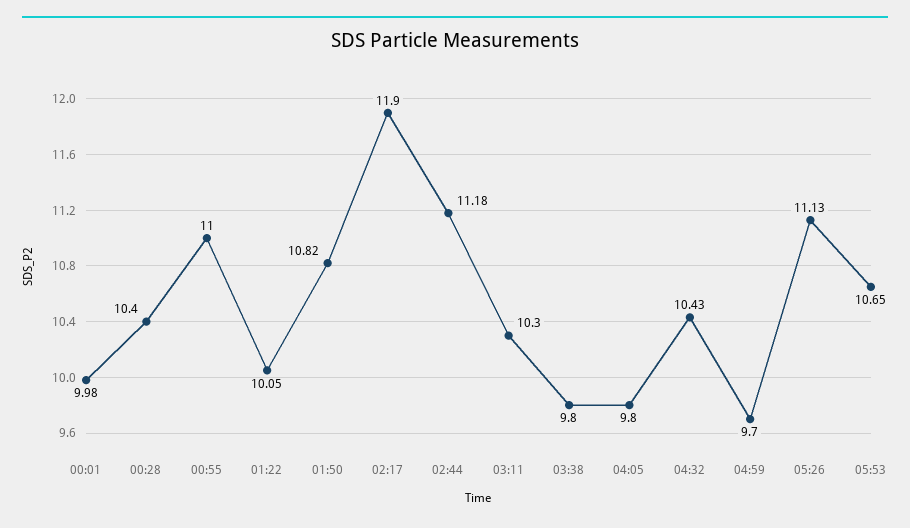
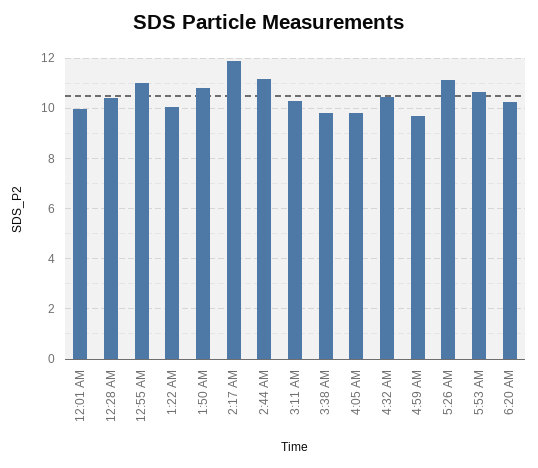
6:20 AM: none -> 10.25

